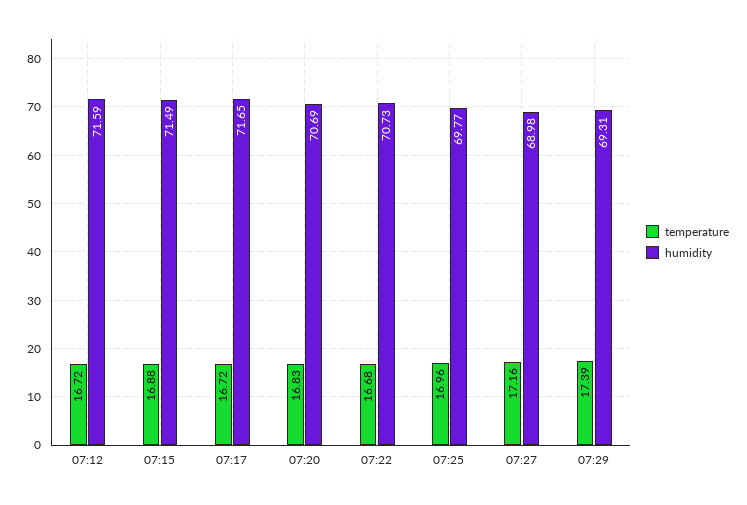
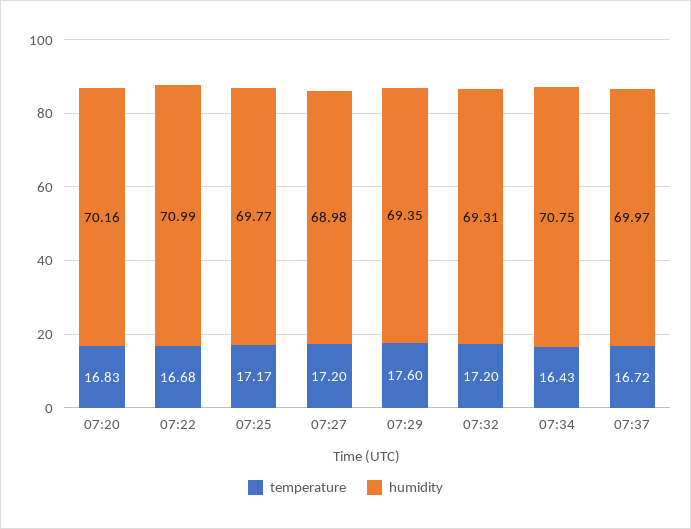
temperature, 07:12: 16.72 -> none
humidity, 07:12: 71.59 -> none
temperature, 07:15: 16.88 -> none
humidity, 07:15: 71.49 -> none
temperature, 07:17: 16.72 -> none
humidity, 07:17: 71.65 -> none
humidity, 07:20: 70.69 -> 70.16
humidity, 07:22: 70.73 -> 70.99
temperature, 07:25: 16.96 -> 17.17
temperature, 07:27: 17.16 -> 17.2
temperature, 07:29: 17.39 -> 17.6
humidity, 07:29: 69.31 -> 69.35
temperature, 07:32: none -> 17.2
humidity, 07:32: none -> 69.31
temperature, 07:34: none -> 16.43
humidity, 07:34: none -> 70.75
temperature, 07:37: none -> 16.72
humidity, 07:37: none -> 69.97

